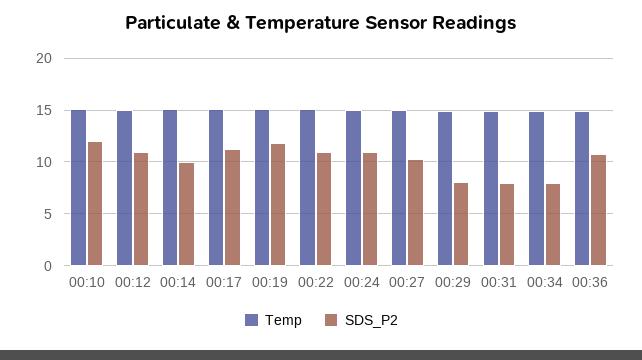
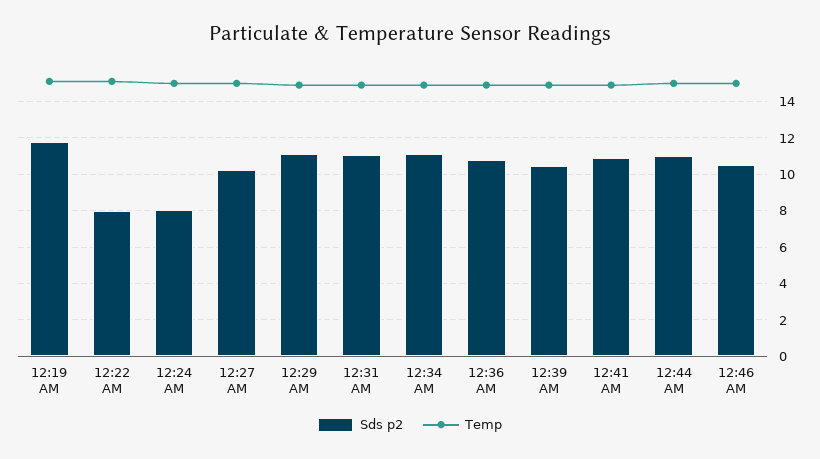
Temp, 00:10: 15 -> none
SDS_P2, 00:10: 12 -> none
Temp, 00:12: 15 -> none
SDS_P2, 00:12: 11 -> none
Temp, 00:14: 15 -> none
SDS_P2, 00:14: 10 -> none
Temp, 00:17: 15 -> none
SDS_P2, 00:17: 11 -> none
SDS_P2, 00:22: 11 -> 8
SDS_P2, 00:24: 11 -> 8
SDS_P2, 00:29: 8 -> 11
SDS_P2, 00:31: 8 -> 11
SDS_P2, 00:34: 8 -> 11
SDS_P2, 12:39 AM: none -> 10.5
Temp, 12:39 AM: none -> 15
SDS_P2, 12:41 AM: none -> 11
Temp, 12:41 AM: none -> 15
SDS_P2, 12:44 AM: none -> 11
Temp, 12:44 AM: none -> 15
SDS_P2, 12:46 AM: none -> 10.5
Temp, 12:46 AM: none -> 15

